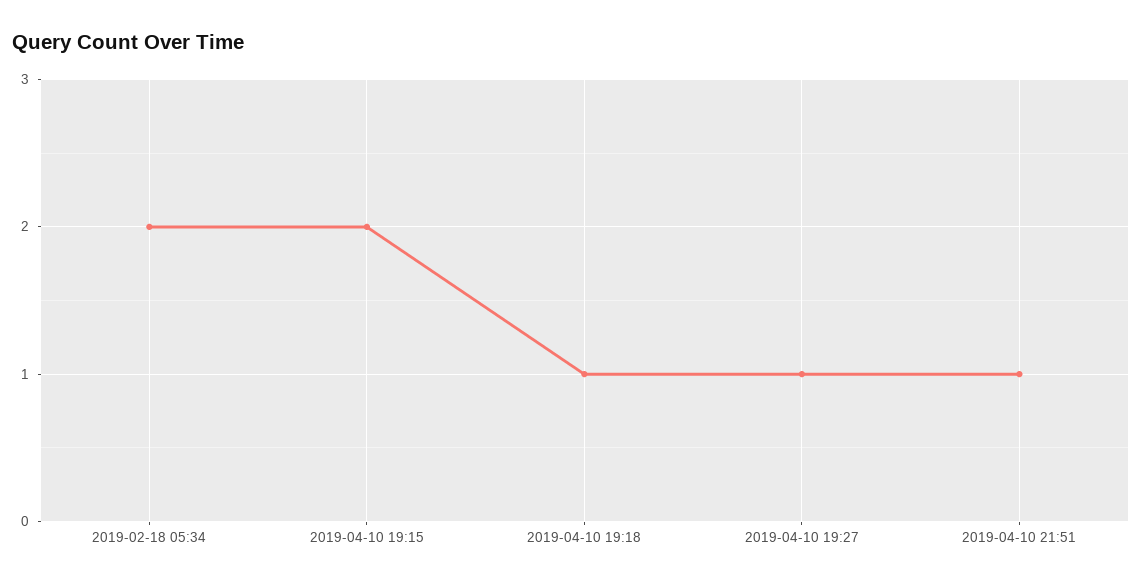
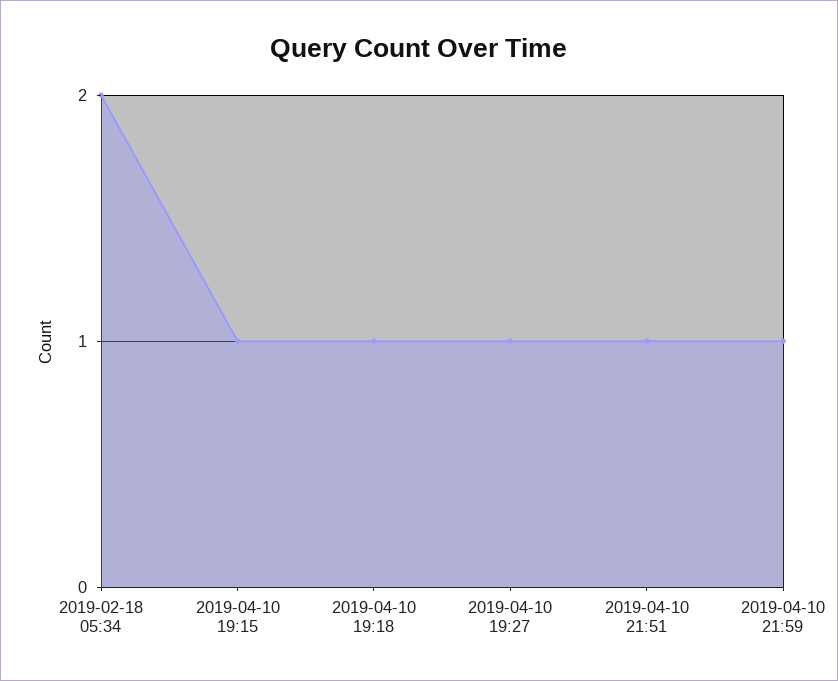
2019-04-10 19:15: 2 -> 1
2019-04-10 21:59: none -> 1

